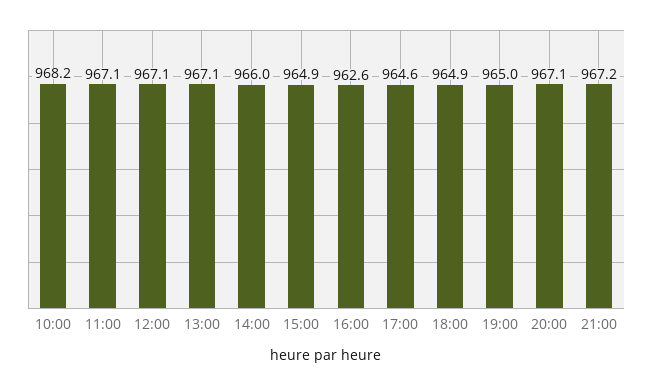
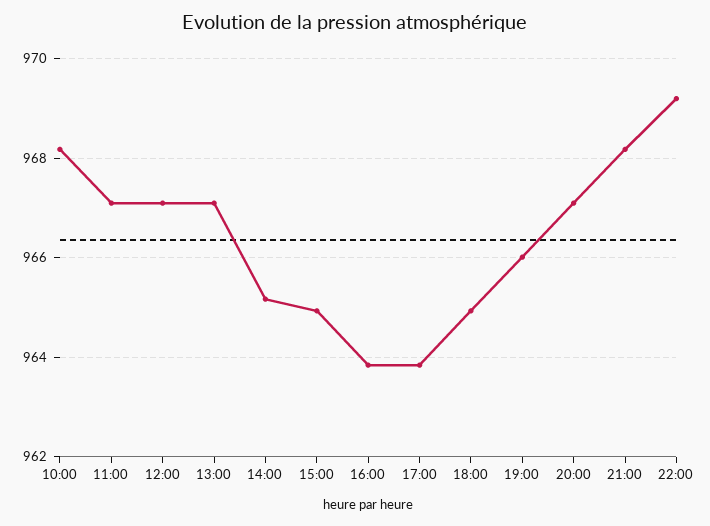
14:00: 966 -> 965.2
16:00: 962.6 -> 963.8
17:00: 964.6 -> 963.8
19:00: 965 -> 966
21:00: 967.2 -> 968.2
22:00: none -> 969.2

